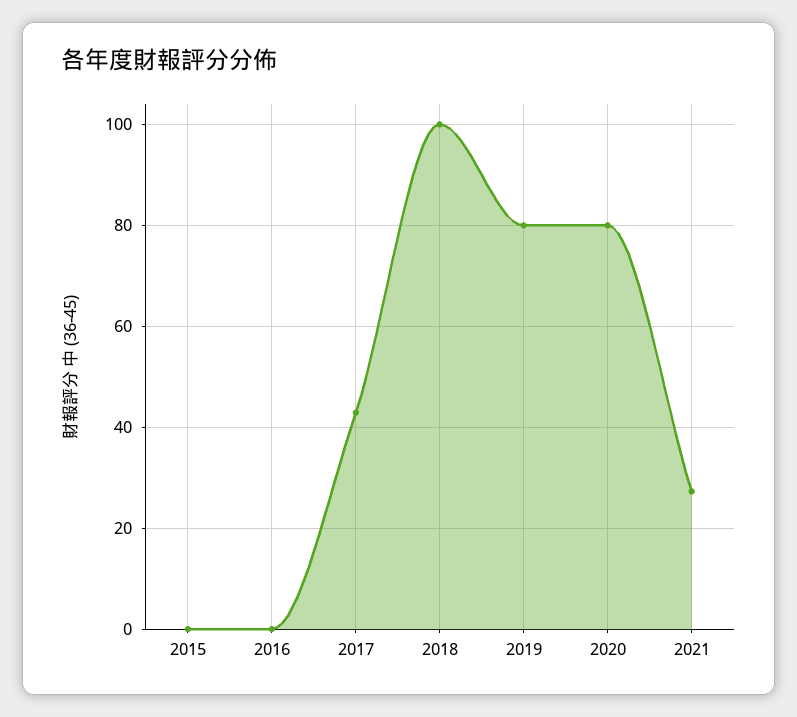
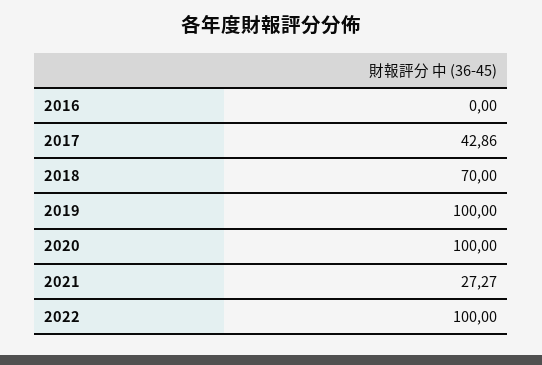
2015: 0 -> none
2018: 100 -> 70
2019: 80 -> 100
2020: 80 -> 100
2022: none -> 100

